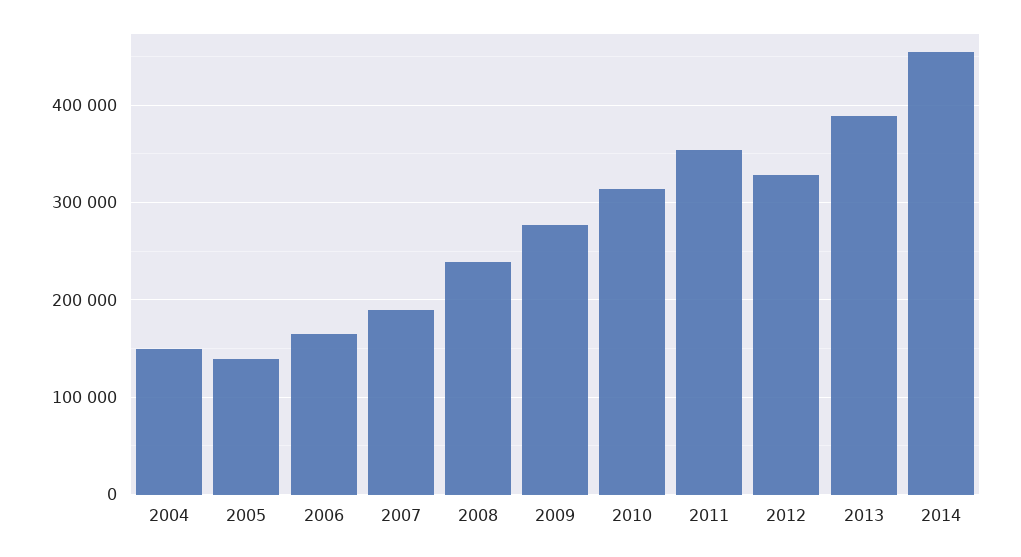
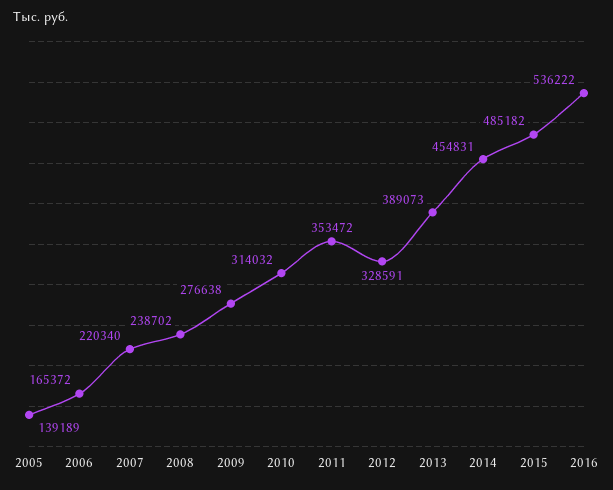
2004: 150000 -> none
2007: 190000 -> 220340
2015: none -> 485182
2016: none -> 536222

